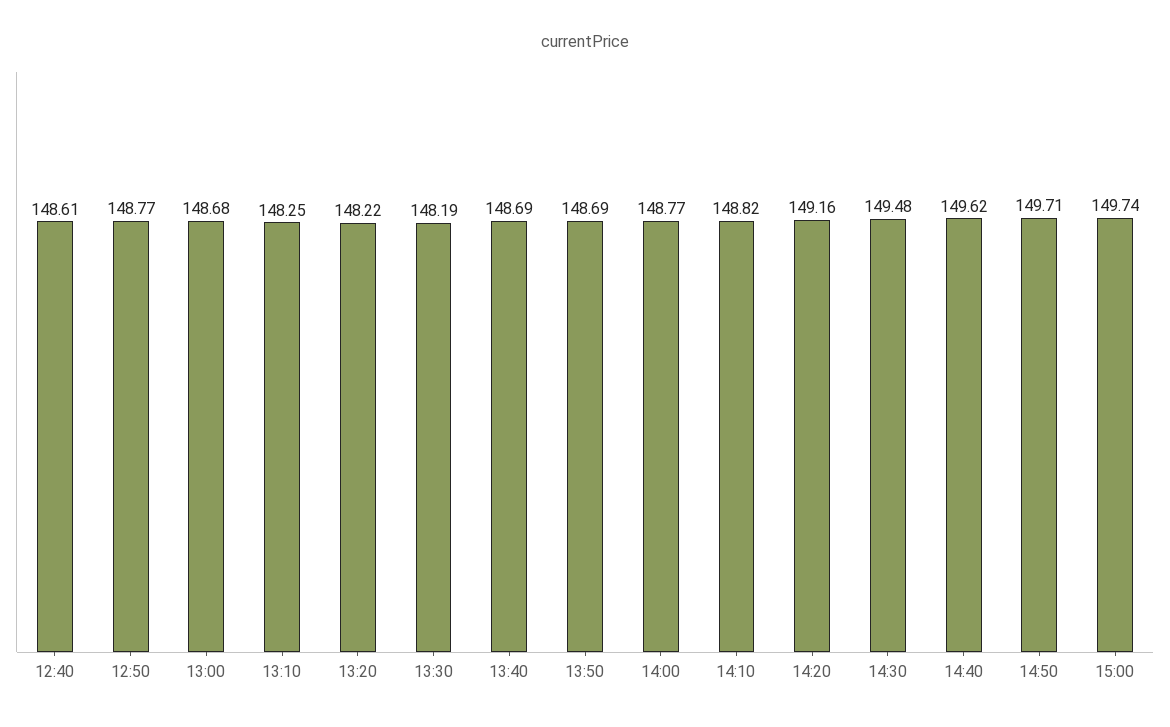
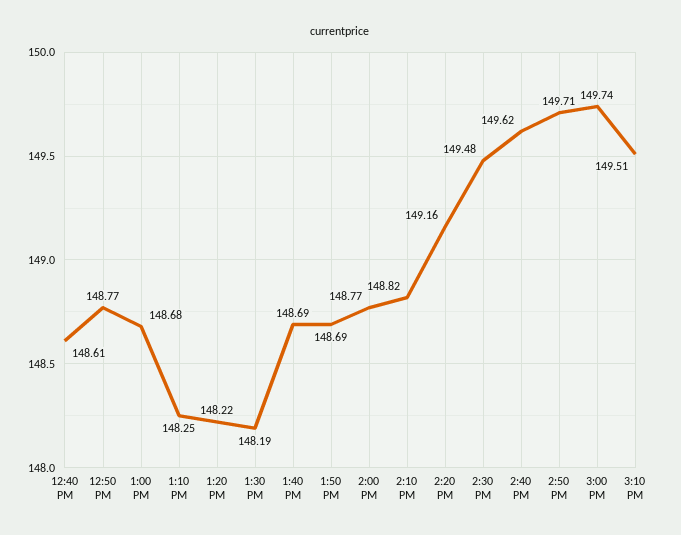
3:10 PM: none -> 149.51

